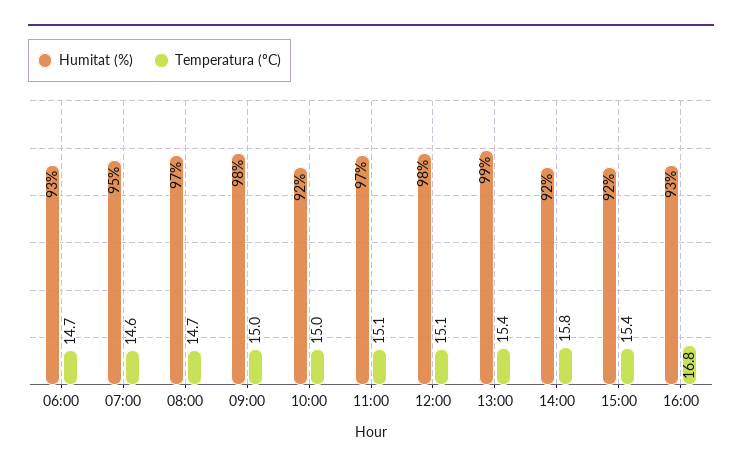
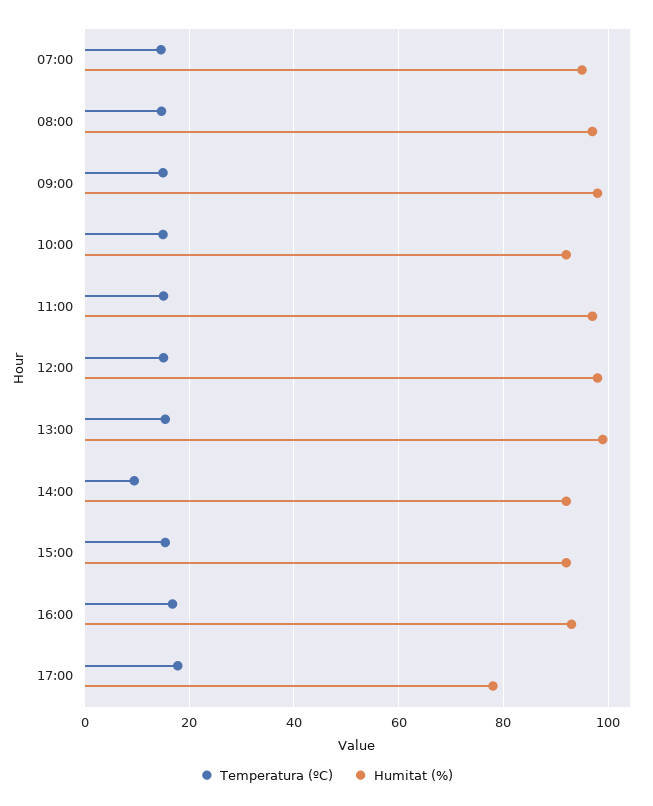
Humitat (%), 06:00: 93 -> none
Temperatura (ºC), 06:00: 14.7 -> none
Temperatura (ºC), 14:00: 15.8 -> 10
Temperatura (ºC), 17:00: none -> 18
Humitat (%), 17:00: none -> 78

